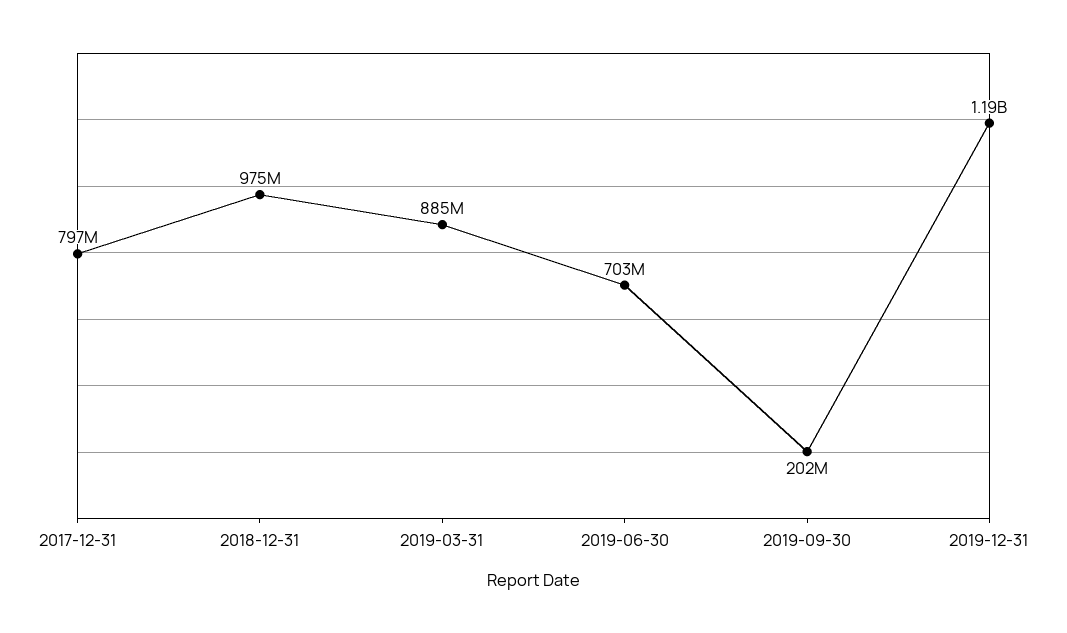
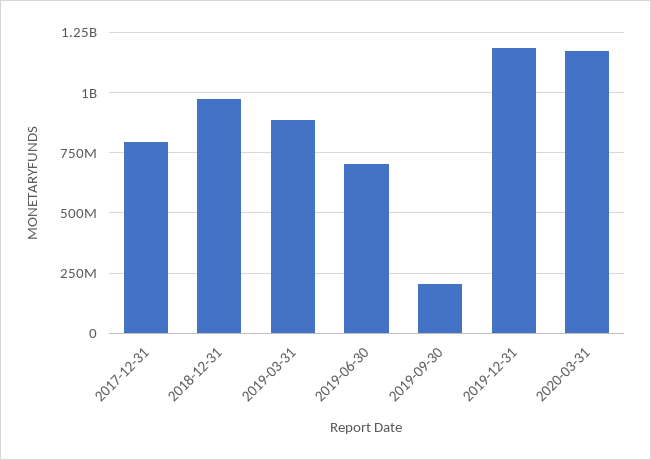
2020-03-31: none -> 1175000000

